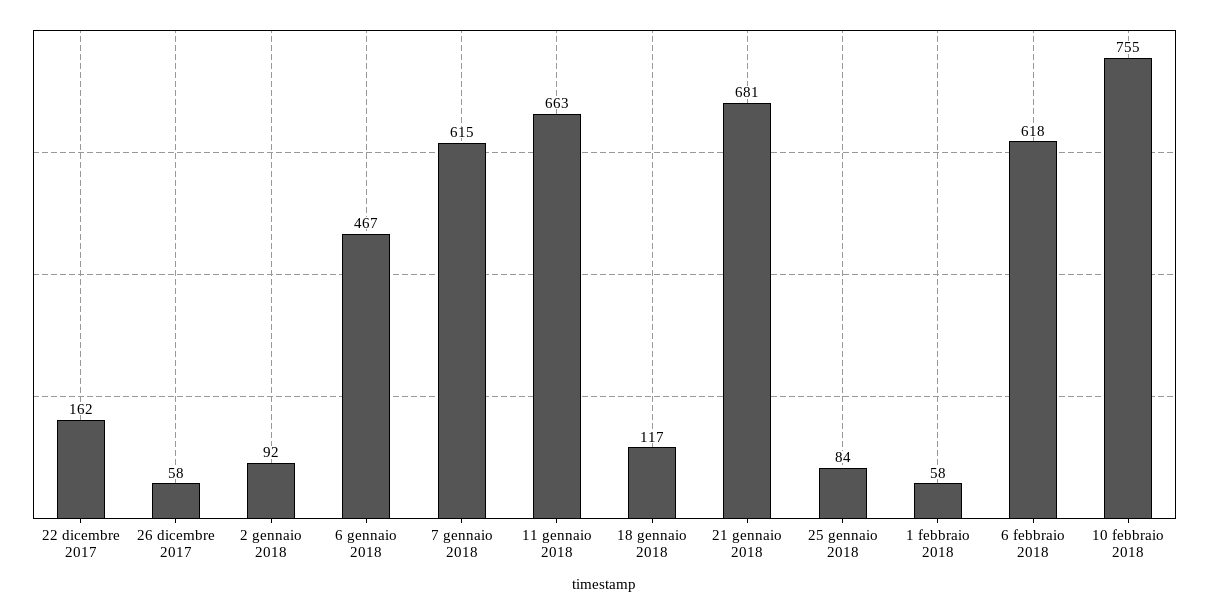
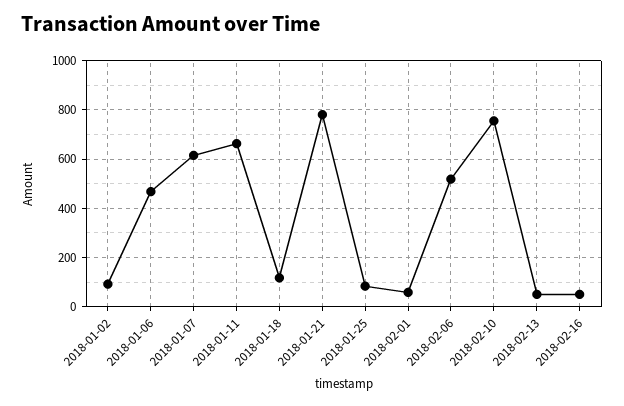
22 dicembre 2017: 162 -> none
26 dicembre 2017: 58 -> none
21 gennaio 2018: 681 -> 775
6 febbraio 2018: 618 -> 525
2018-02-13: none -> 50
2018-02-16: none -> 50

